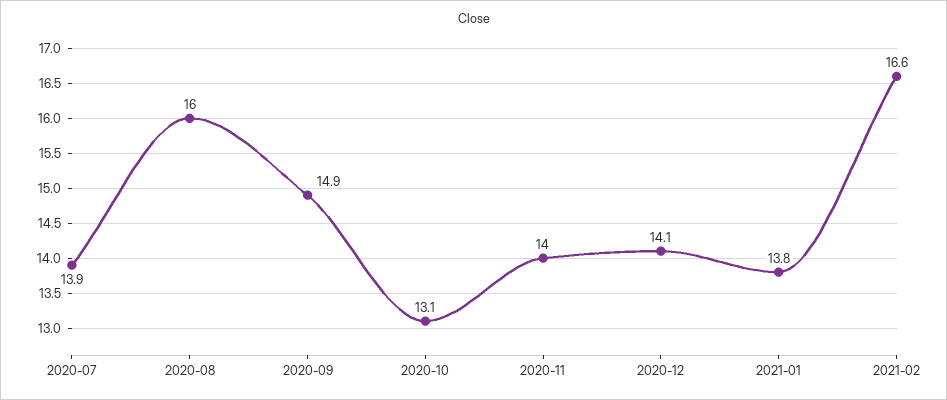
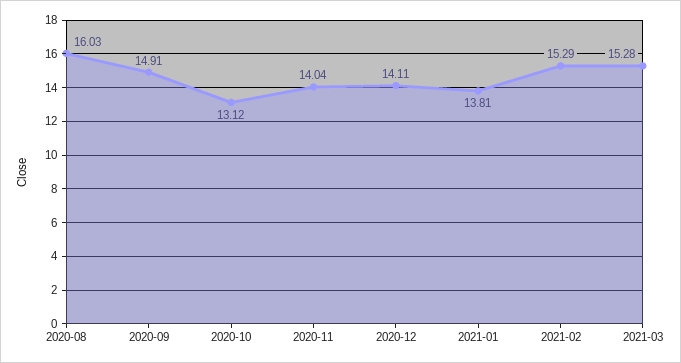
2020-07: 13.9 -> none
2021-02: 16.6 -> 15.29
2021-03: none -> 15.28

